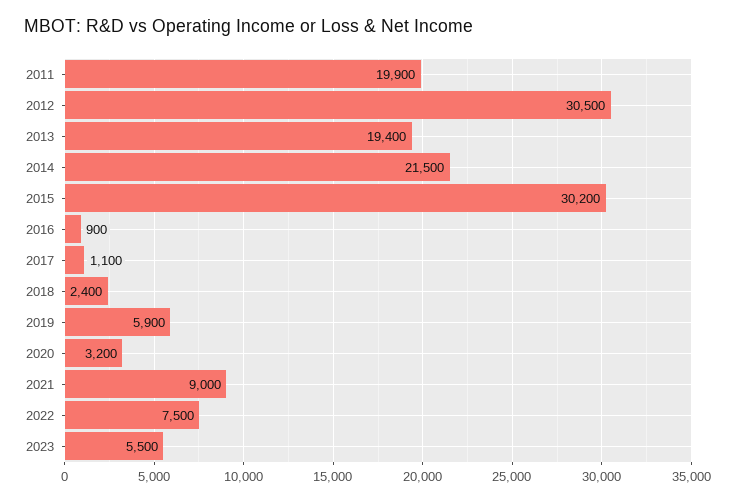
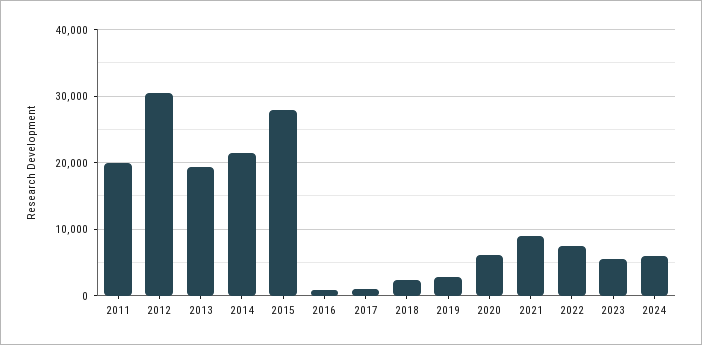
2015: 30200 -> 28000
2019: 5900 -> 3000
2020: 3200 -> 6000
2024: none -> 6000

